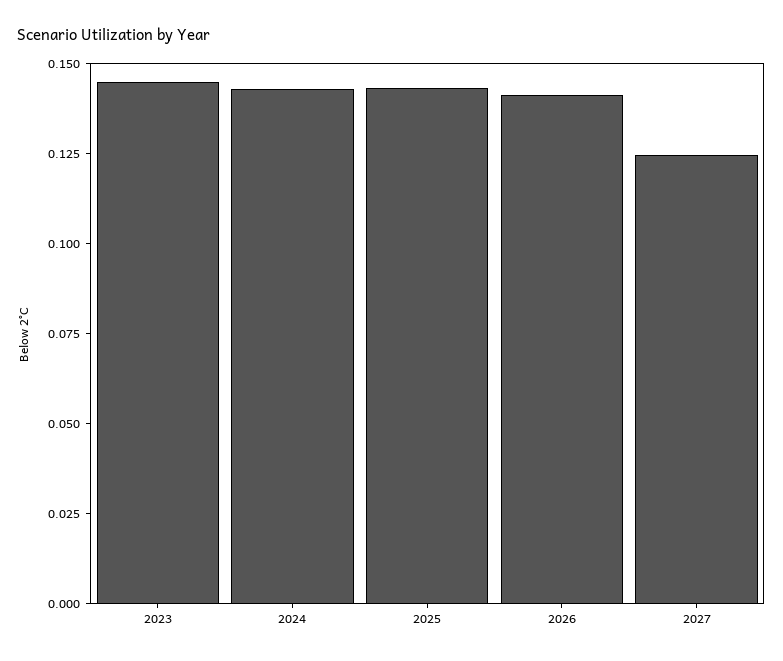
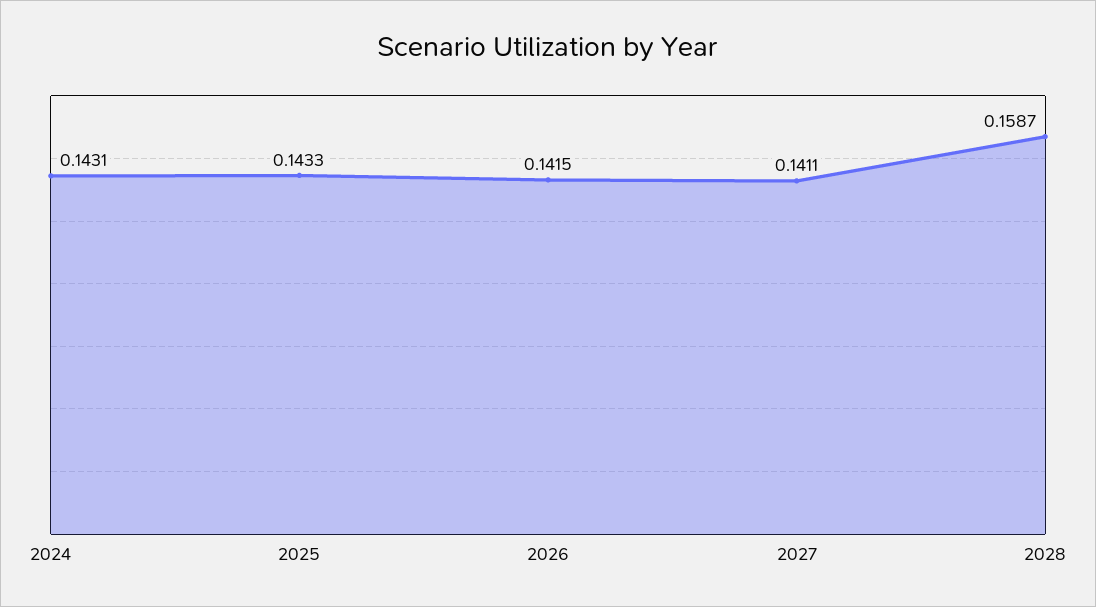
2023: 0.145 -> none
2027: 0.125 -> 0.1411
2028: none -> 0.1587

